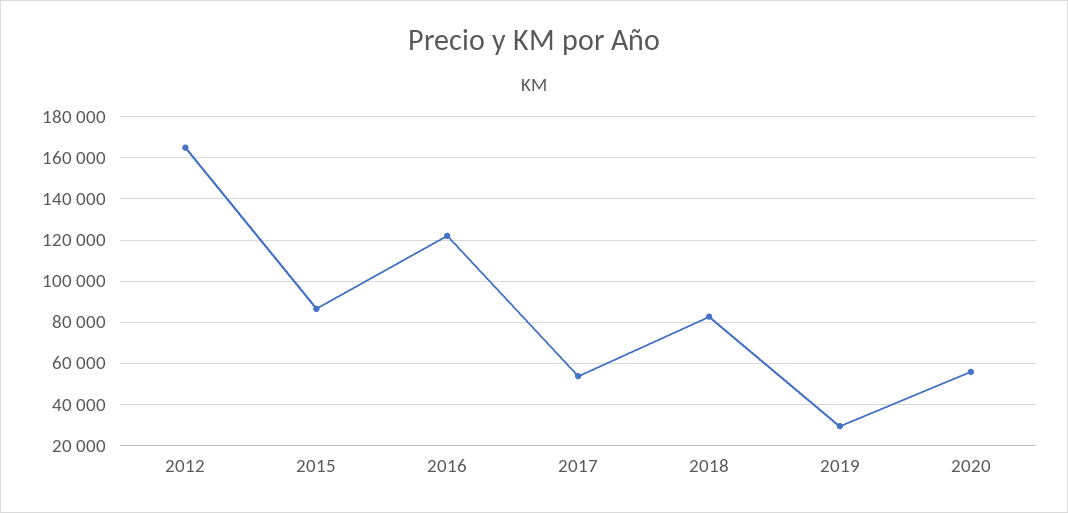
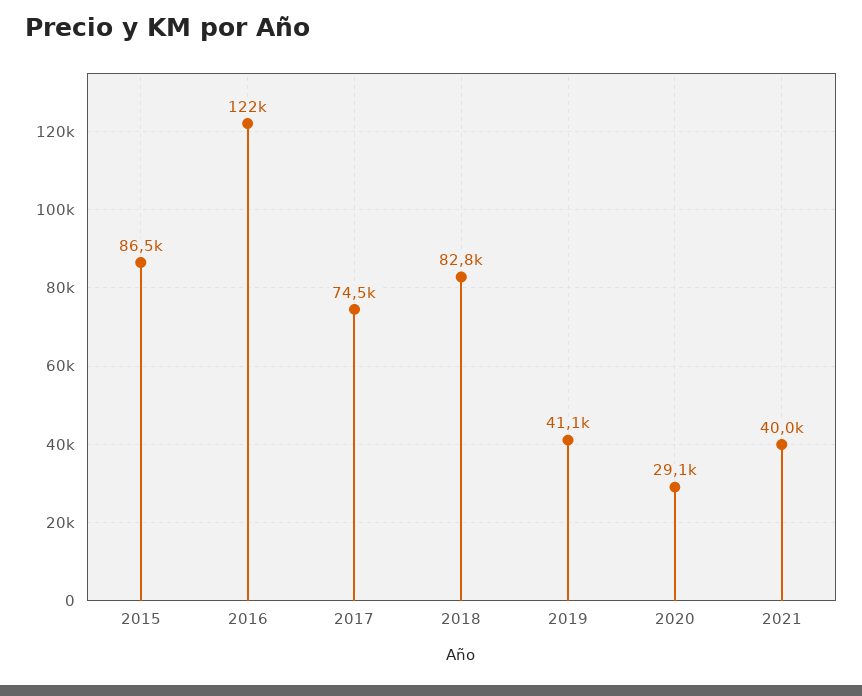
2012: 165000 -> none
2017: 55000 -> 74500
2019: 30000 -> 41100
2020: 55000 -> 29100
2021: none -> 40000

